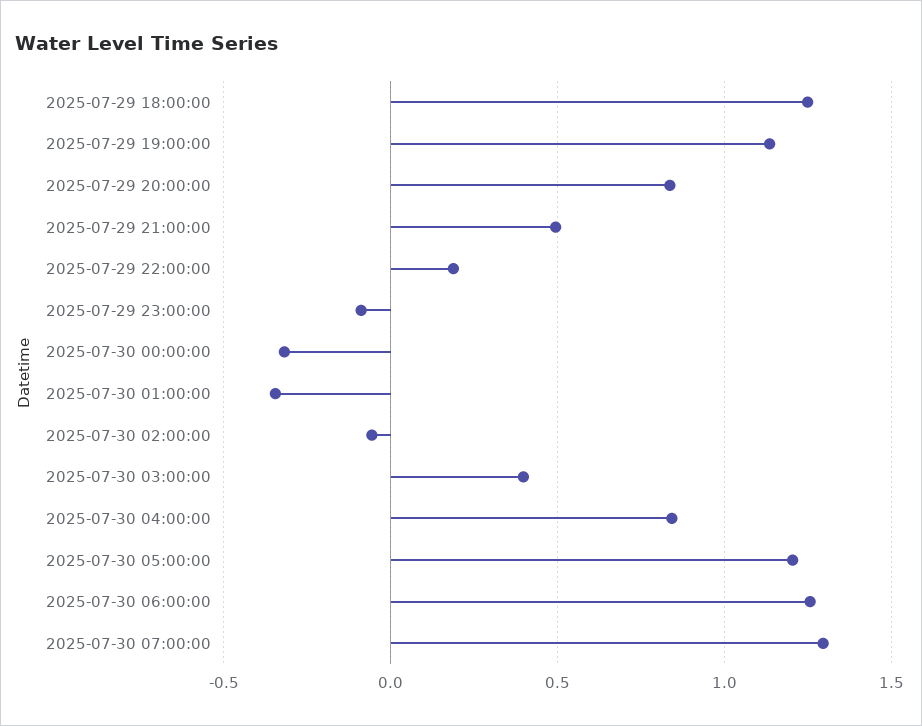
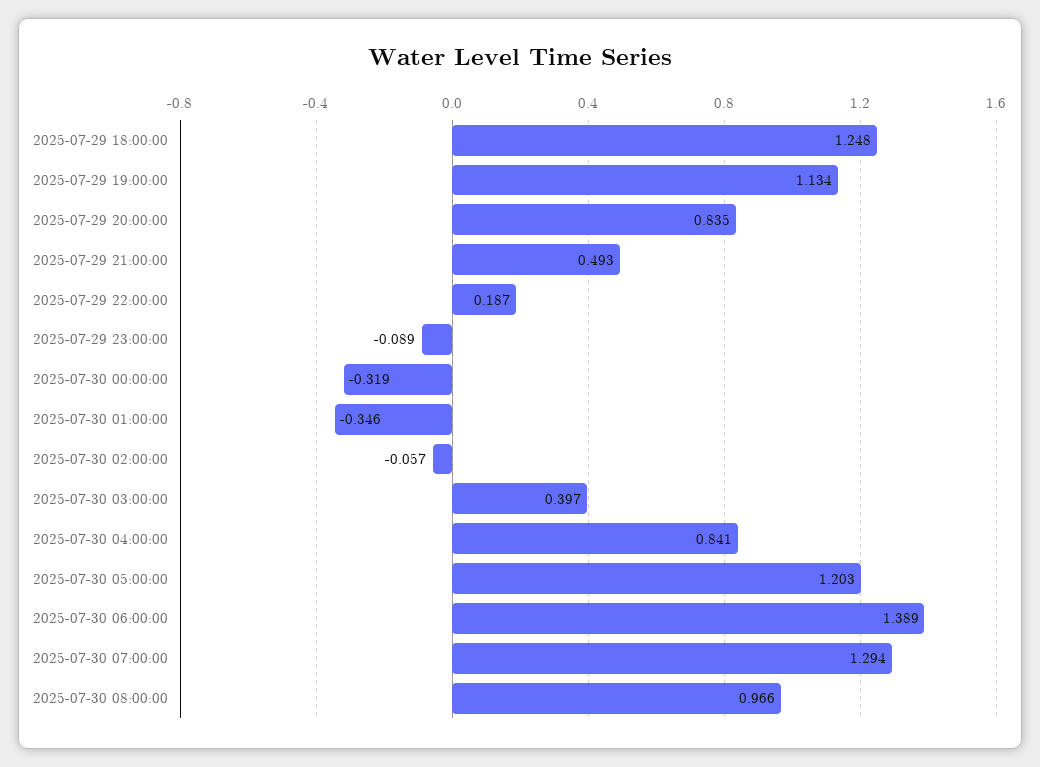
2025-07-30 06:00:00: 1.25 -> 1.389
2025-07-30 08:00:00: none -> 0.966

